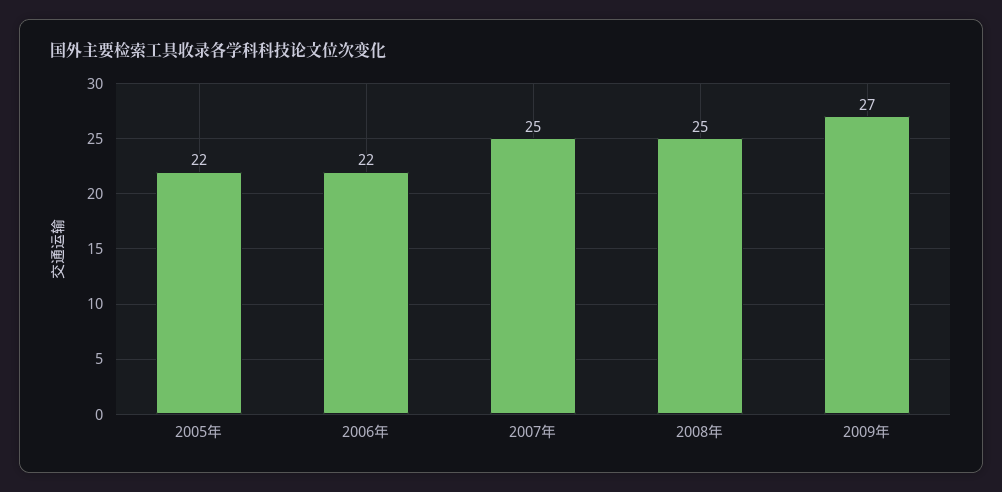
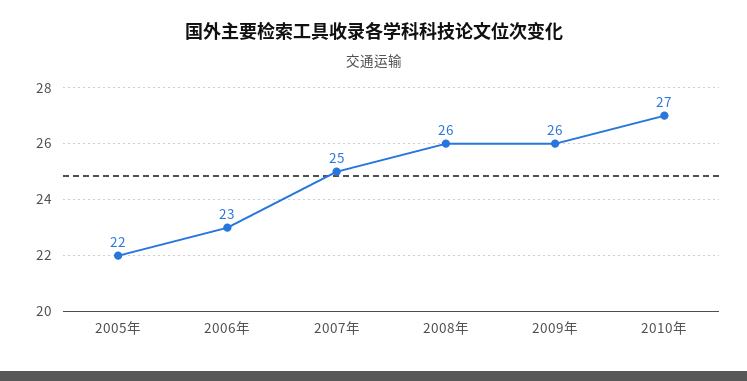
2006年: 22 -> 23
2008年: 25 -> 26
2009年: 27 -> 26
2010年: none -> 27

